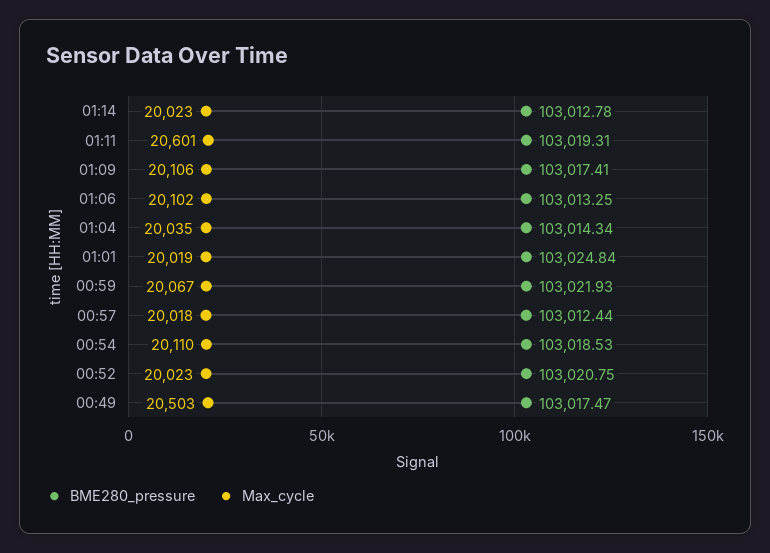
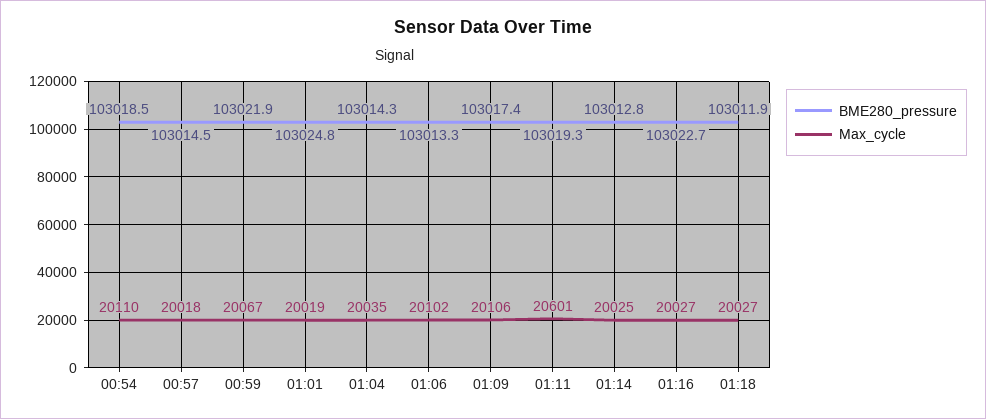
Max_cycle, 01:14: 20023 -> 20025
BME280_pressure, 00:57: 103012.44 -> 103014.5
BME280_pressure, 00:52: 103020.75 -> none
Max_cycle, 00:52: 20023 -> none
BME280_pressure, 00:49: 103017.47 -> none
Max_cycle, 00:49: 20503 -> none
BME280_pressure, 01:16: none -> 103022.7
Max_cycle, 01:16: none -> 20027
BME280_pressure, 01:18: none -> 103011.9
Max_cycle, 01:18: none -> 20027

